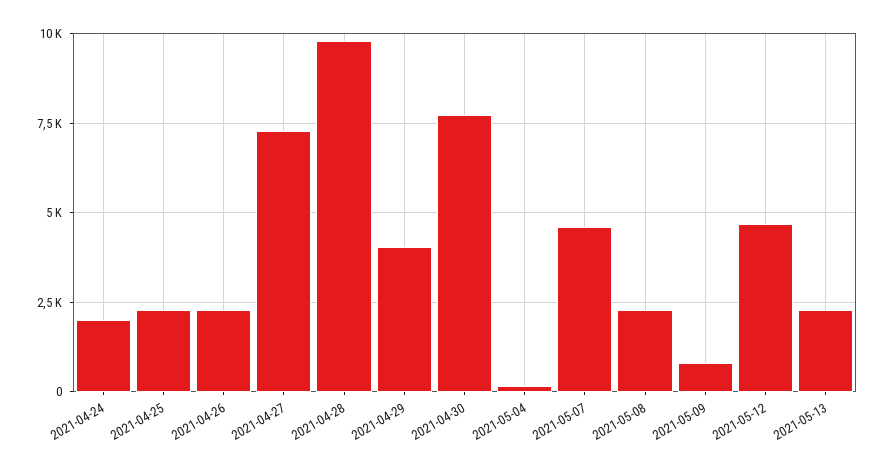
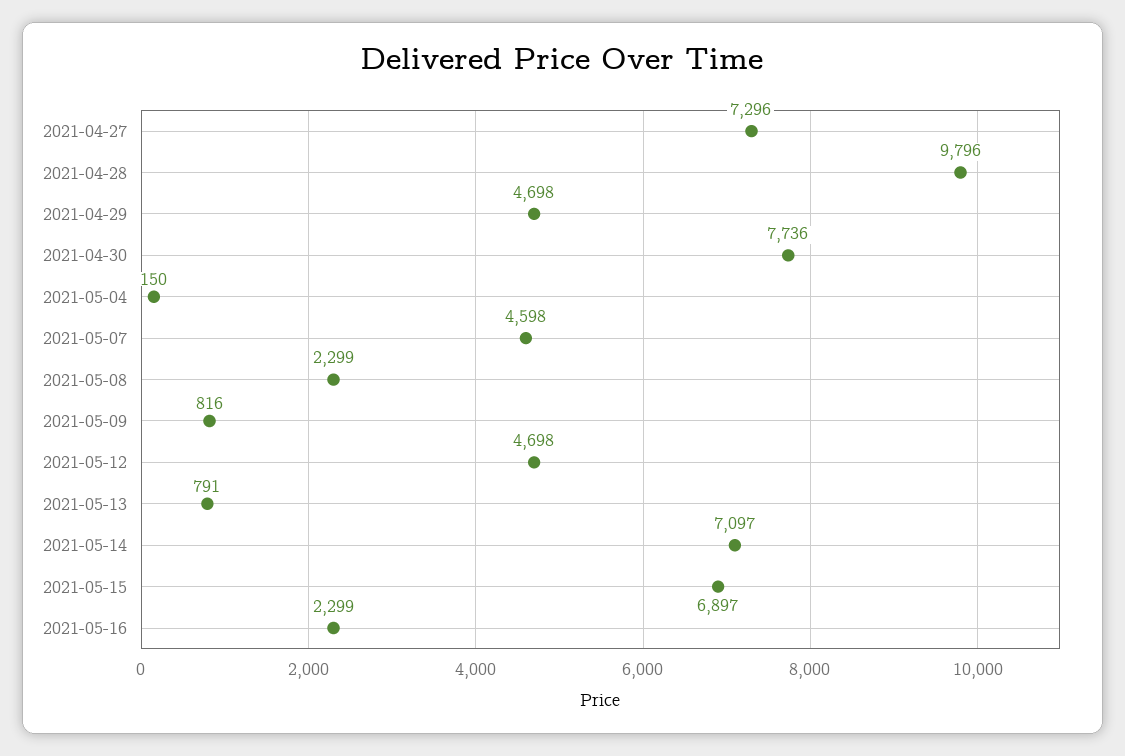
2021-04-24: 2000 -> none
2021-04-25: 2250 -> none
2021-04-26: 2250 -> none
2021-04-29: 4000 -> 4698
2021-05-13: 2250 -> 791
2021-05-14: none -> 7097
2021-05-15: none -> 6897
2021-05-16: none -> 2299

